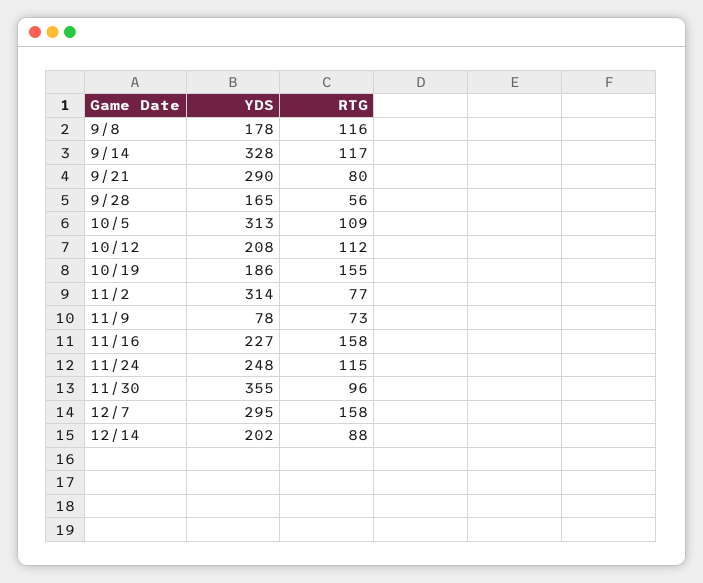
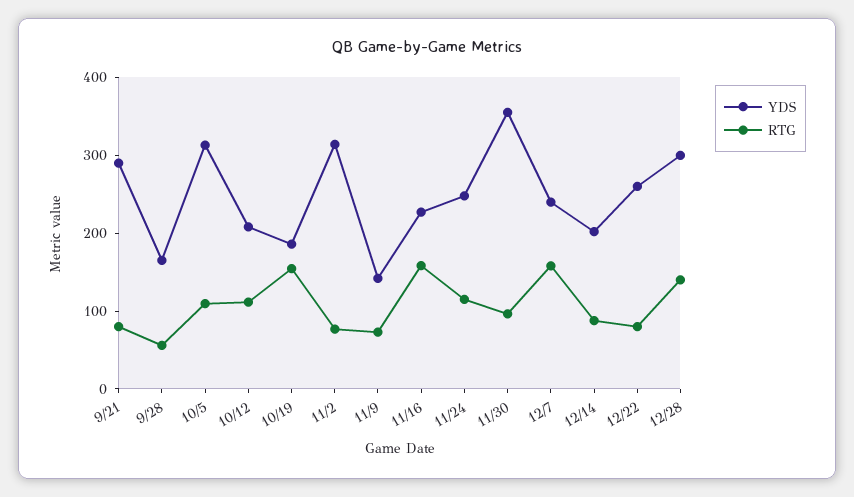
YDS, 9/8: 178 -> none
RTG, 9/8: 116 -> none
YDS, 9/14: 328 -> none
RTG, 9/14: 117 -> none
YDS, 11/9: 78 -> 140
YDS, 12/7: 295 -> 240
YDS, 12/22: none -> 260
RTG, 12/22: none -> 80
YDS, 12/28: none -> 300
RTG, 12/28: none -> 140

